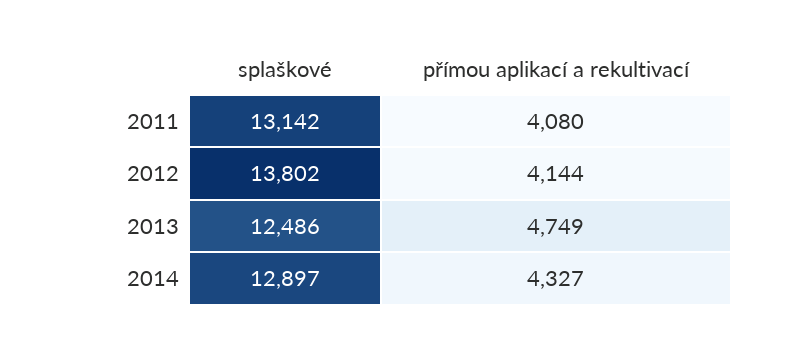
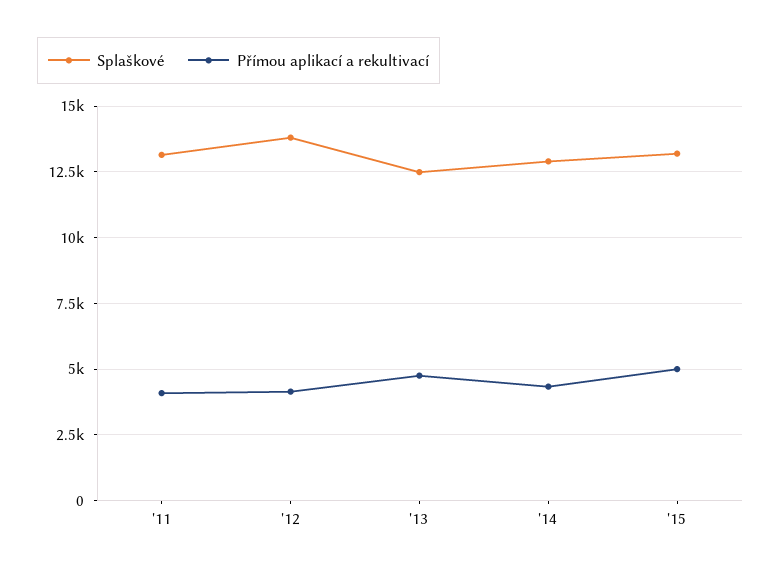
splaškové, '15: none -> 13250
přímou aplikací a rekultivací, '15: none -> 5000

